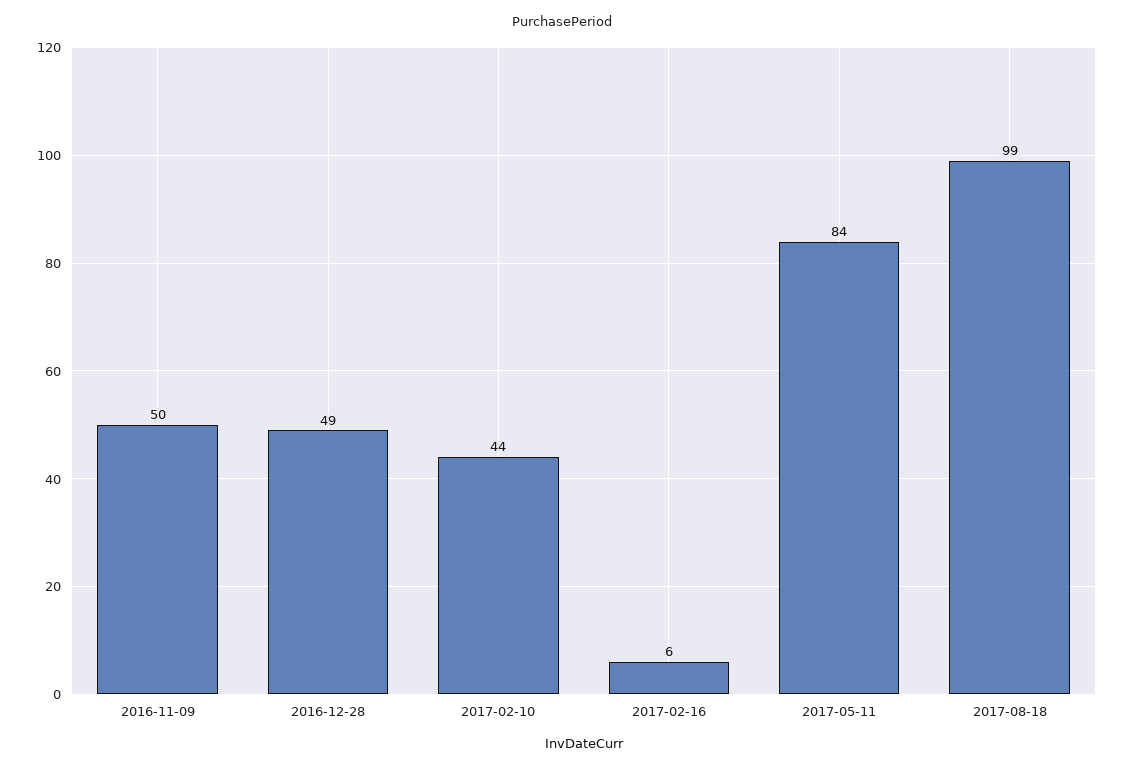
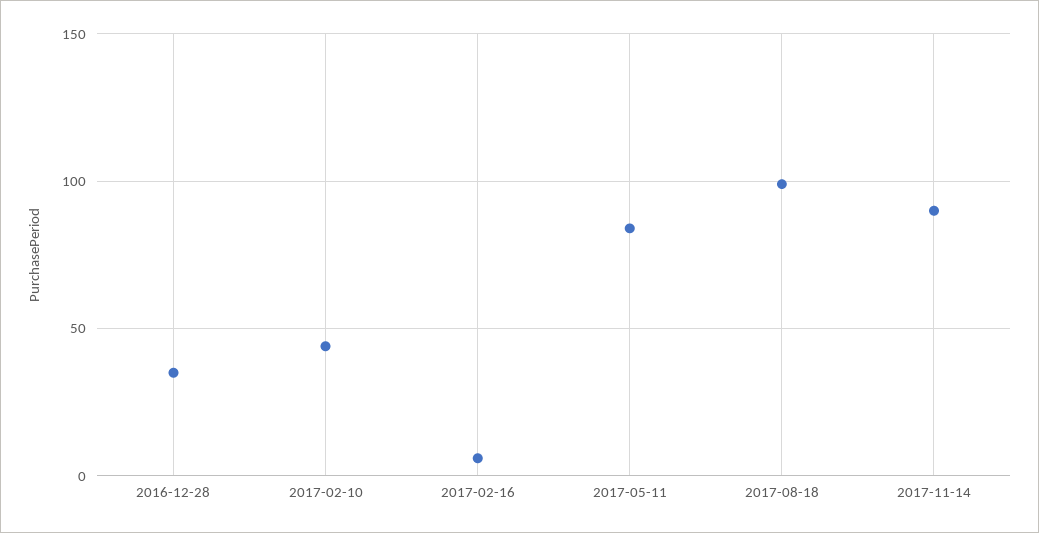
2016-11-09: 50 -> none
2016-12-28: 49 -> 35
2017-11-14: none -> 90

